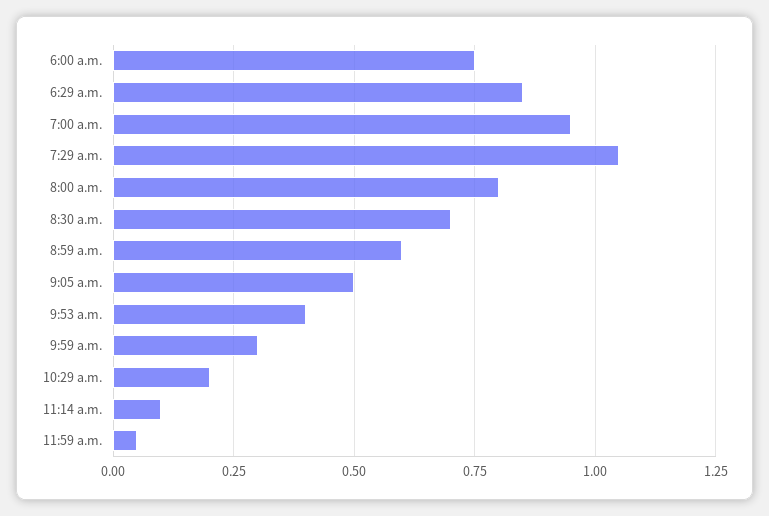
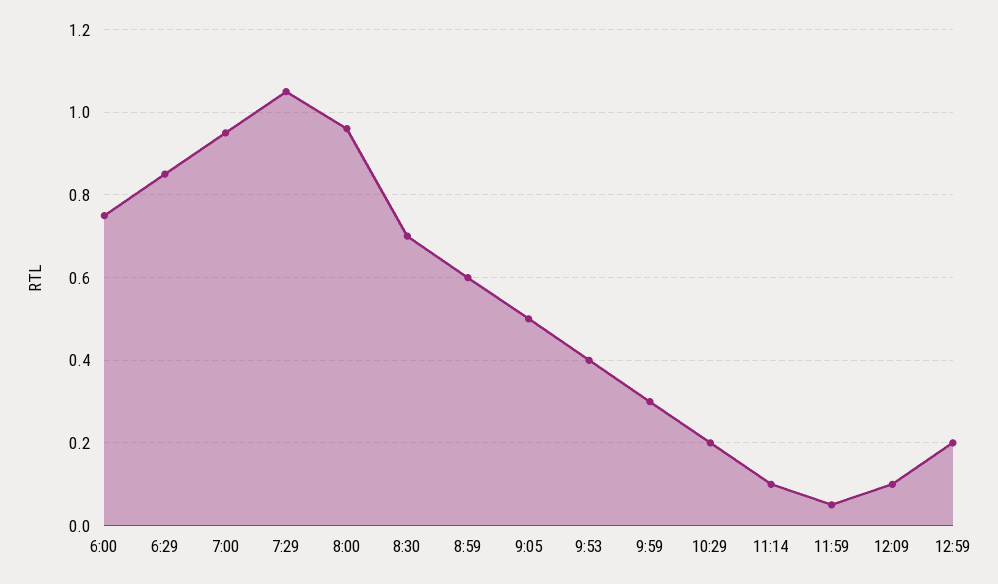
8:00 a.m.: 0.8 -> 0.95
12:09: none -> 0.1
12:59: none -> 0.2

